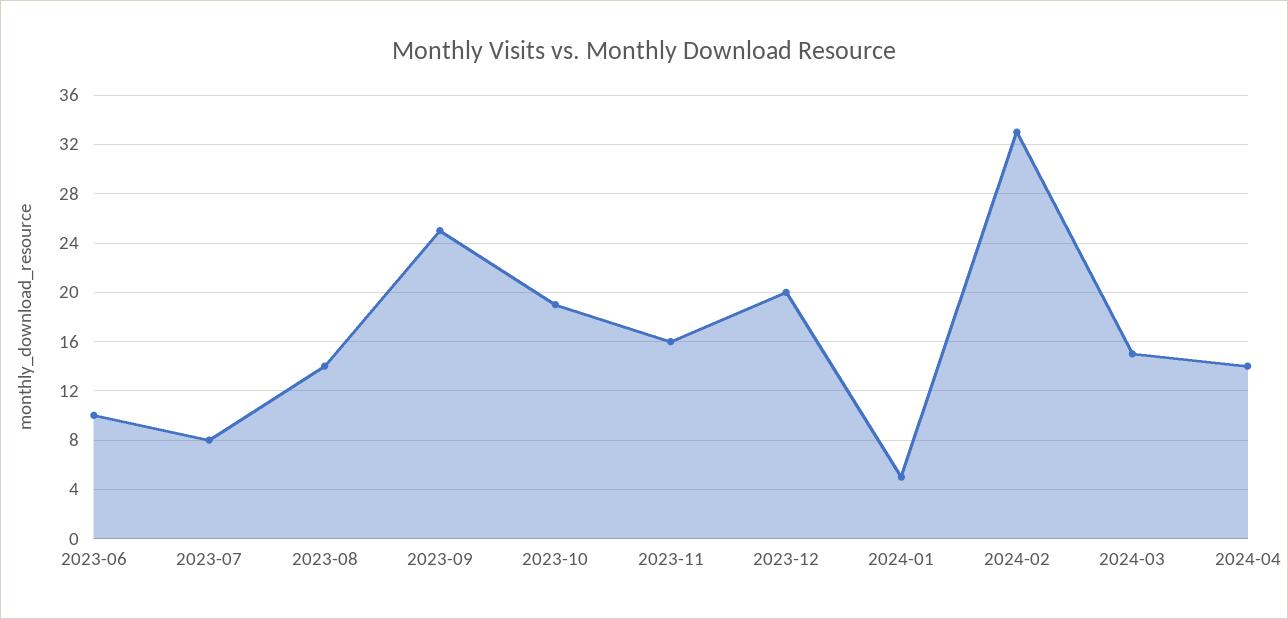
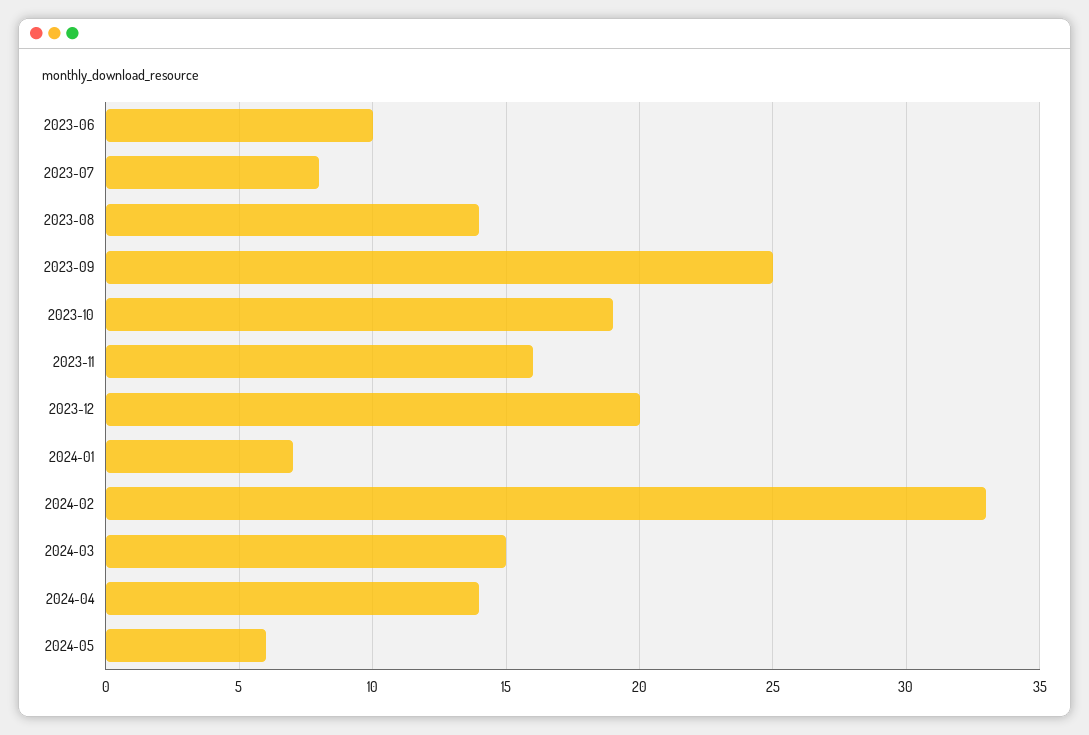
2024-01: 5 -> 7
2024-05: none -> 6

